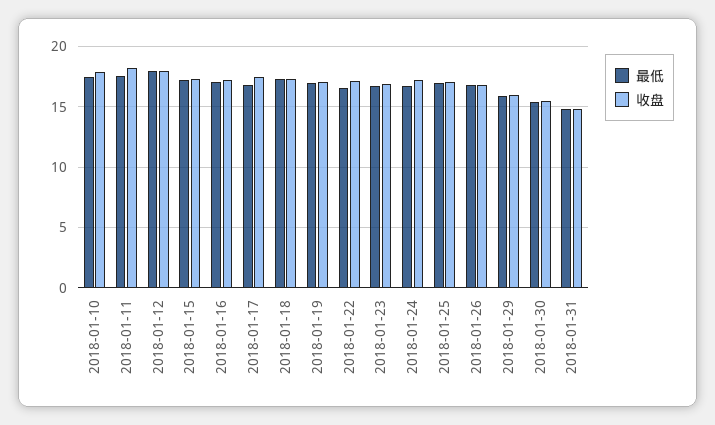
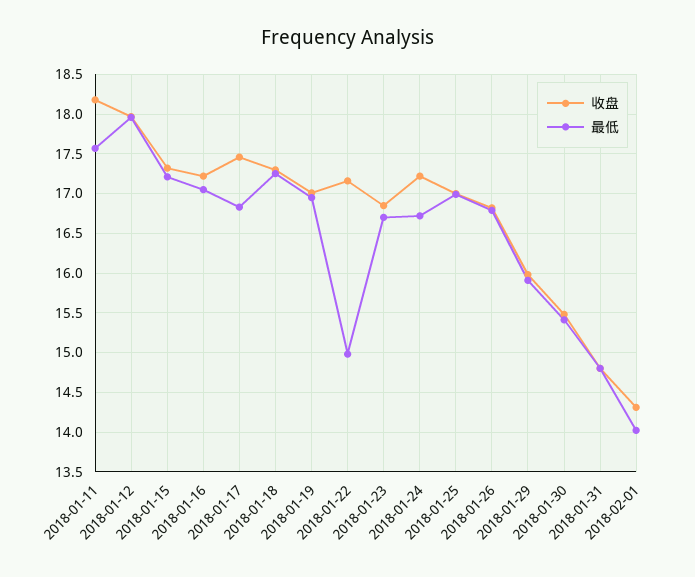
最低, 2018-01-10: 17.5 -> none
收盘, 2018-01-10: 18 -> none
最低, 2018-01-22: 16.5 -> 15
收盘, 2018-02-01: none -> 14.3
最低, 2018-02-01: none -> 14

